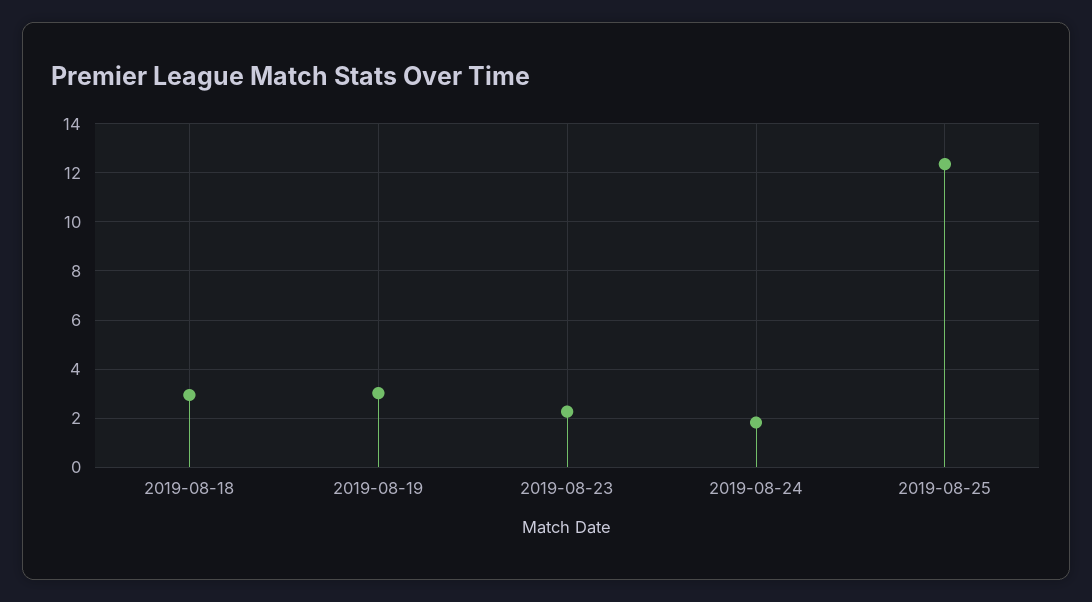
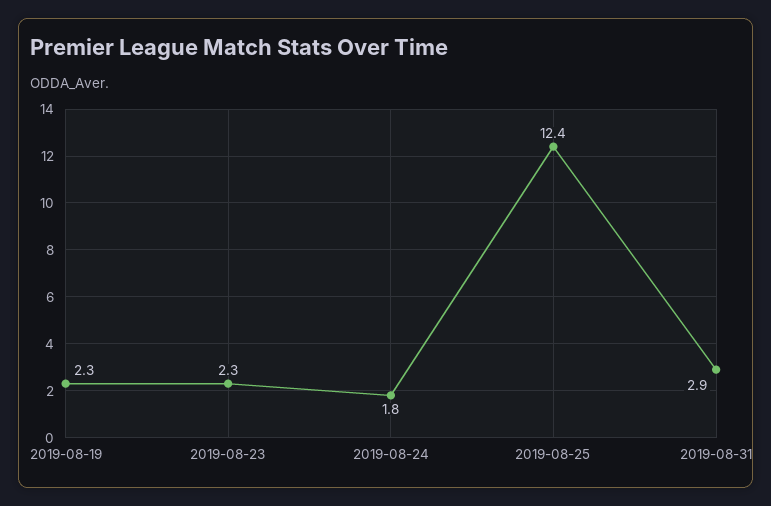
2019-08-18: 3 -> none
2019-08-19: 3 -> 2.3
2019-08-31: none -> 2.9

